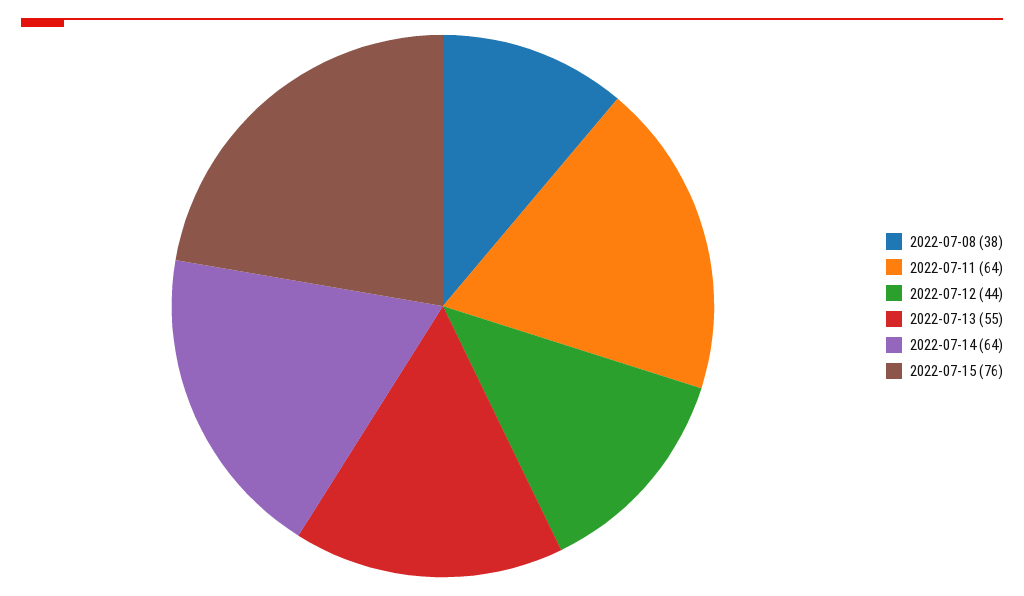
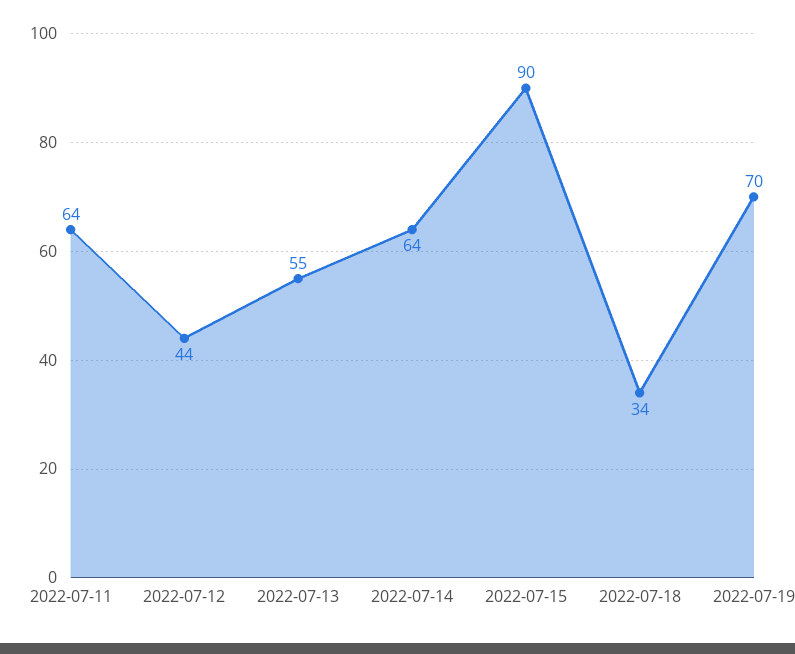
2022-07-08: 38 -> none
2022-07-15: 76 -> 90
2022-07-18: none -> 34
2022-07-19: none -> 70

